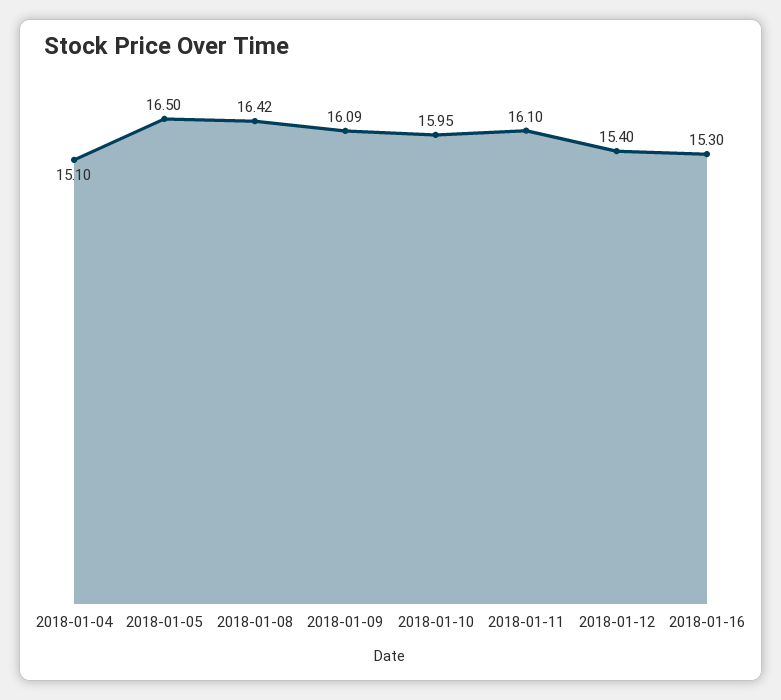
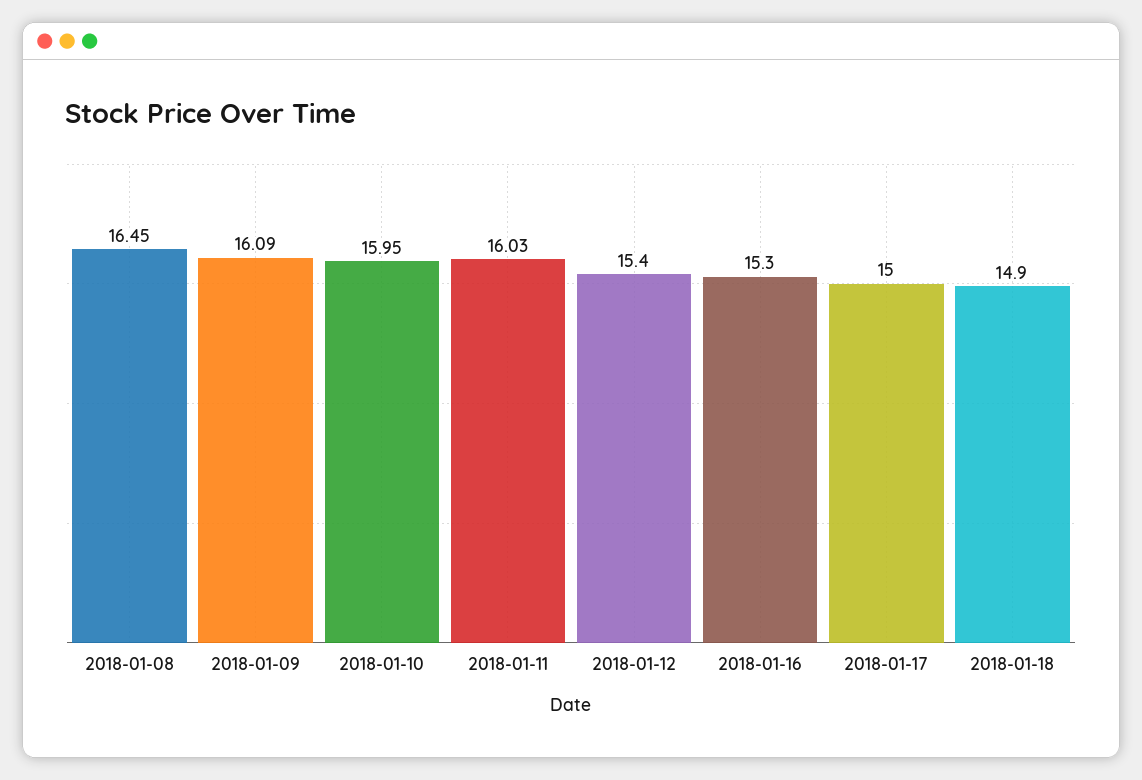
2018-01-04: 15.1 -> none
2018-01-05: 16.5 -> none
2018-01-08: 16.42 -> 16.45
2018-01-11: 16.1 -> 16.03
2018-01-17: none -> 15
2018-01-18: none -> 14.9

